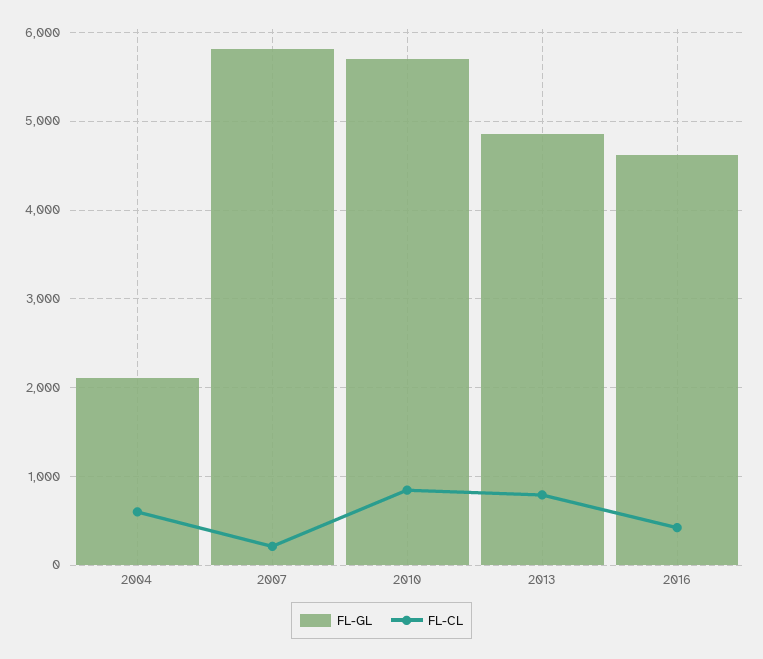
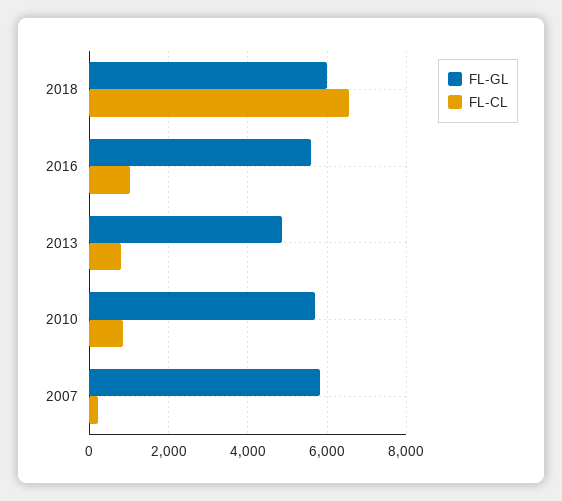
FL-GL, 2004: 2100 -> none
FL-CL, 2004: 600 -> none
FL-GL, 2016: 4600 -> 5600
FL-CL, 2016: 400 -> 1000
FL-GL, 2018: none -> 6000
FL-CL, 2018: none -> 6600

